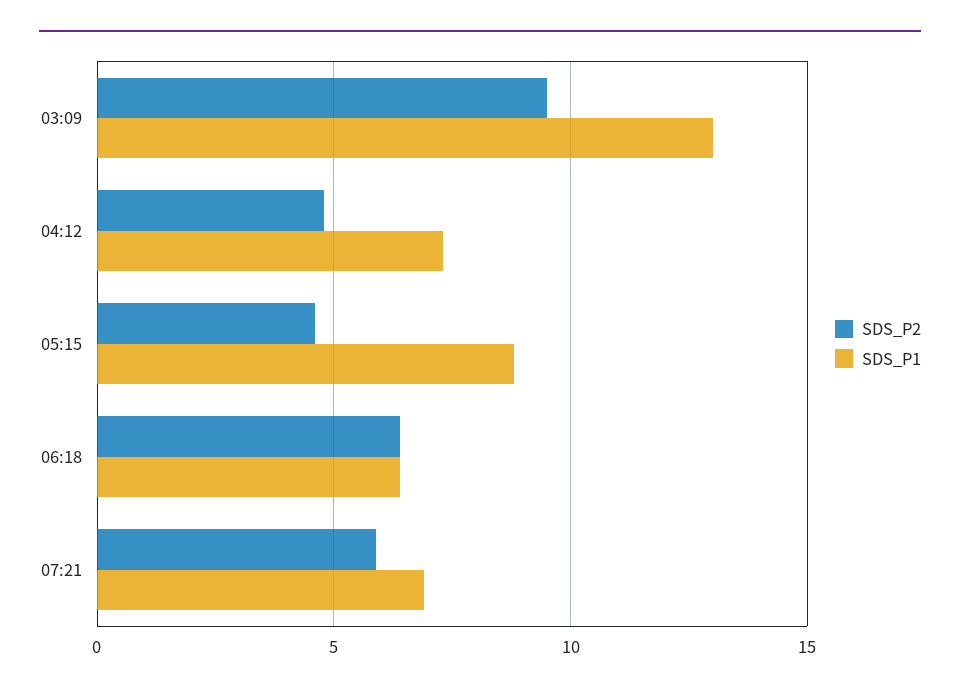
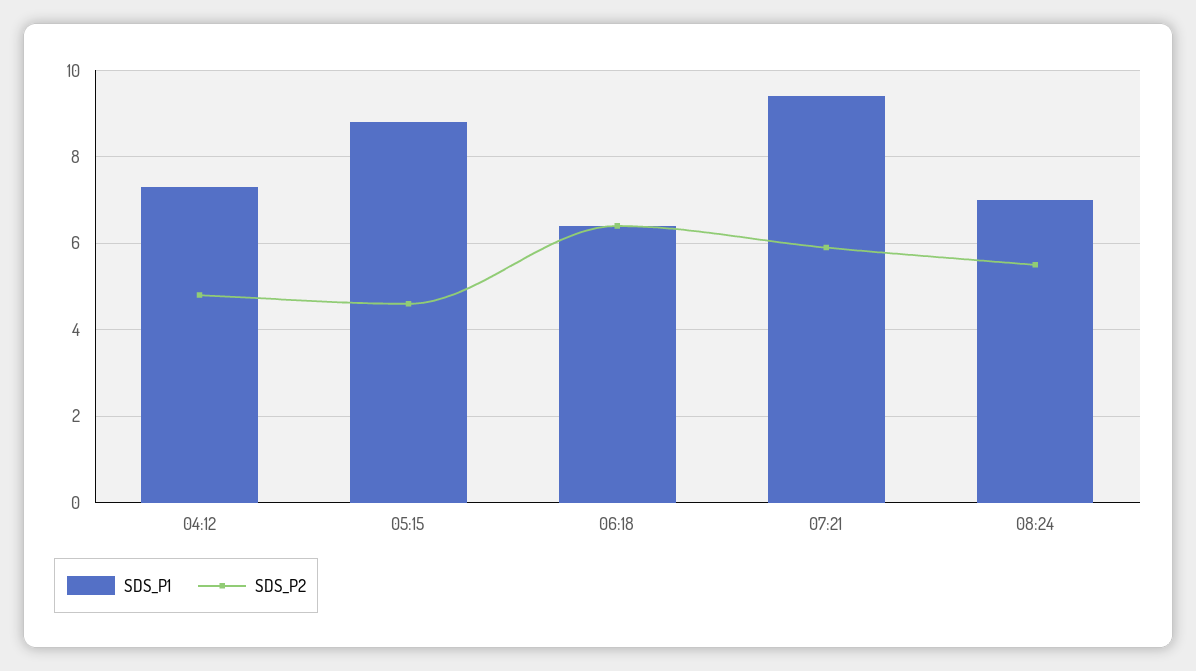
SDS_P2, 03:09: 9.5 -> none
SDS_P1, 03:09: 13 -> none
SDS_P1, 07:21: 7 -> 9.5
SDS_P1, 08:24: none -> 7
SDS_P2, 08:24: none -> 5.5

